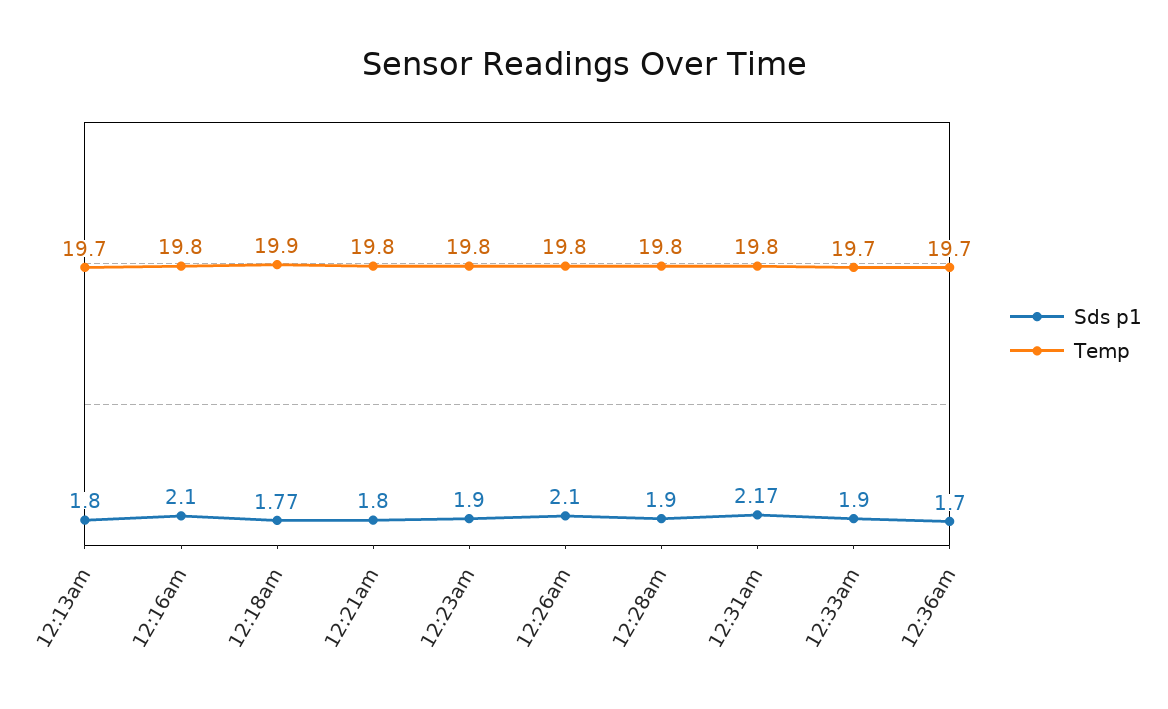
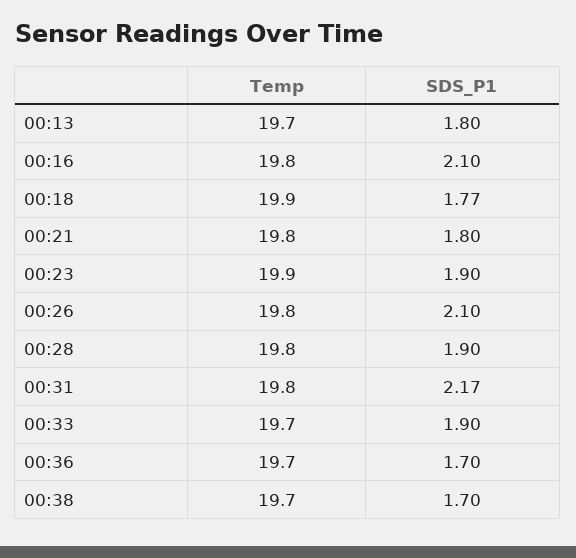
Temp, 12:23am: 19.8 -> 19.9
Temp, 00:38: none -> 19.7
Sds p1, 00:38: none -> 1.7

